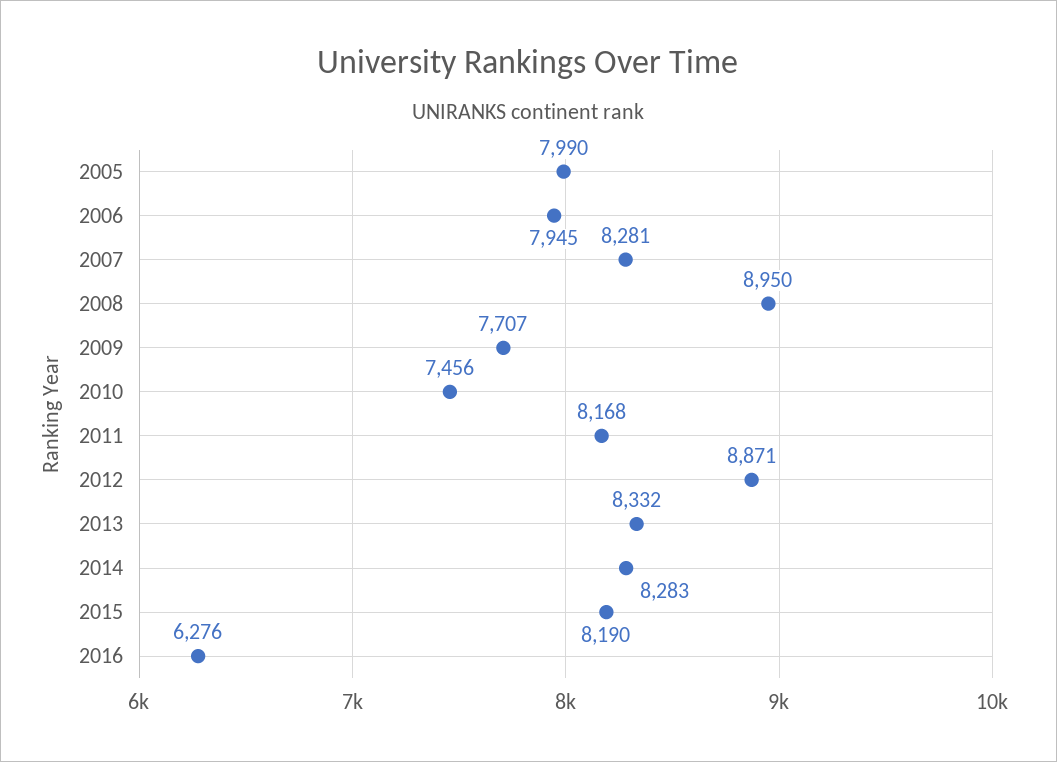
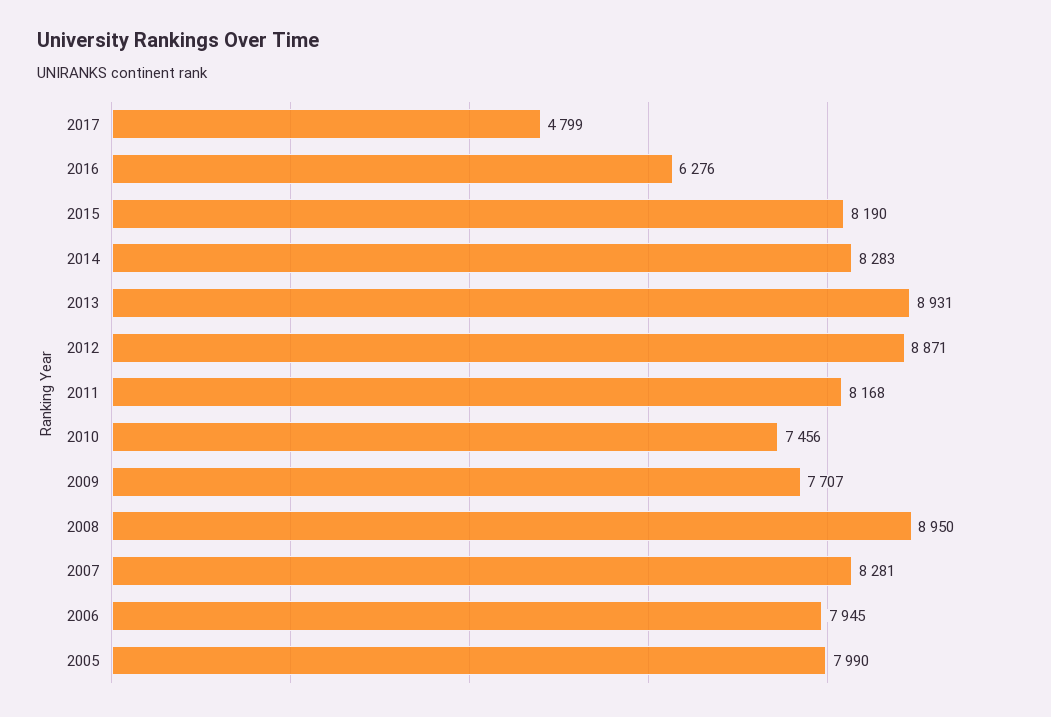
2013: 8332 -> 8931
2017: none -> 4799

